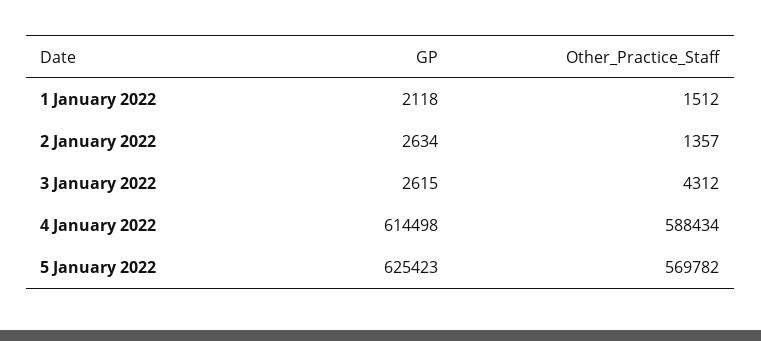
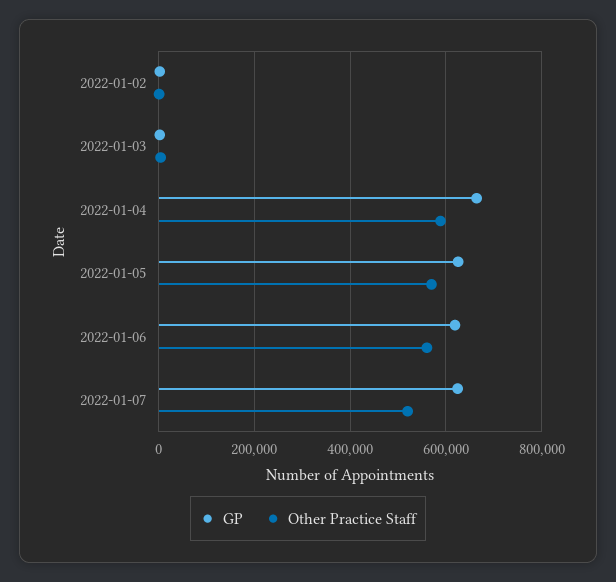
GP, 1 January 2022: 2118 -> none
Other_Practice_Staff, 1 January 2022: 1512 -> none
GP, 4 January 2022: 614498 -> 660000
GP, 2022-01-06: none -> 620000
Other_Practice_Staff, 2022-01-06: none -> 560000
GP, 2022-01-07: none -> 620000
Other_Practice_Staff, 2022-01-07: none -> 520000

